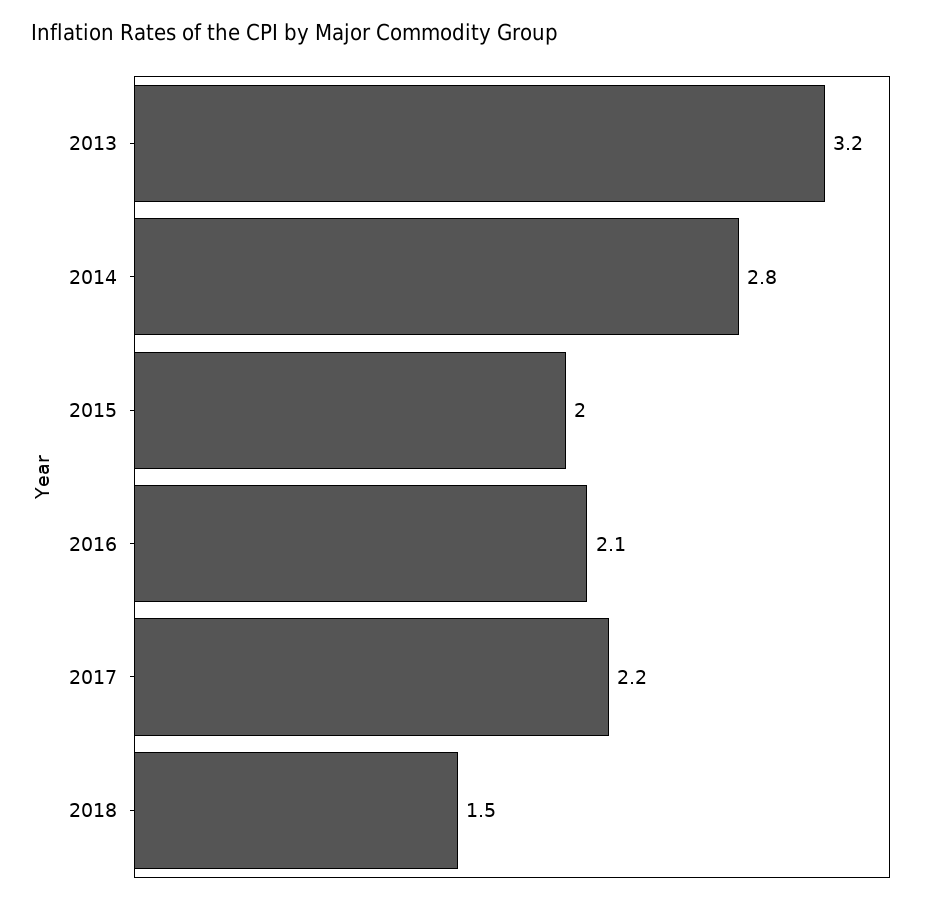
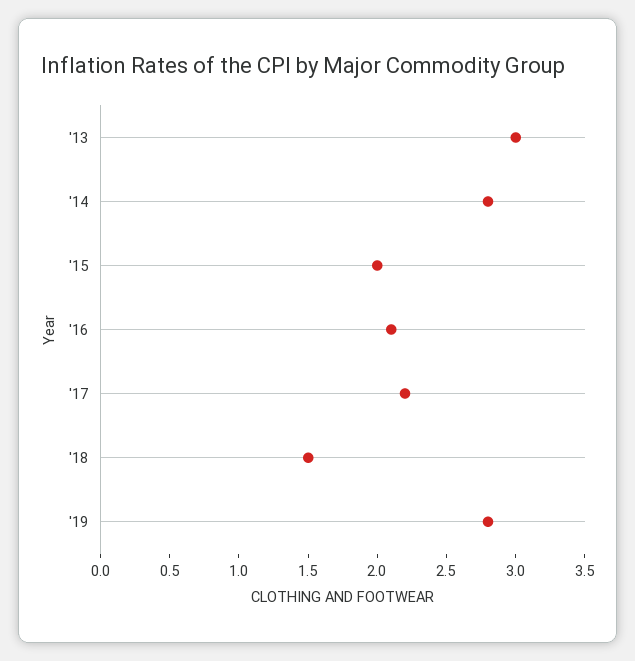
2013: 3.2 -> 3
'19: none -> 2.8

